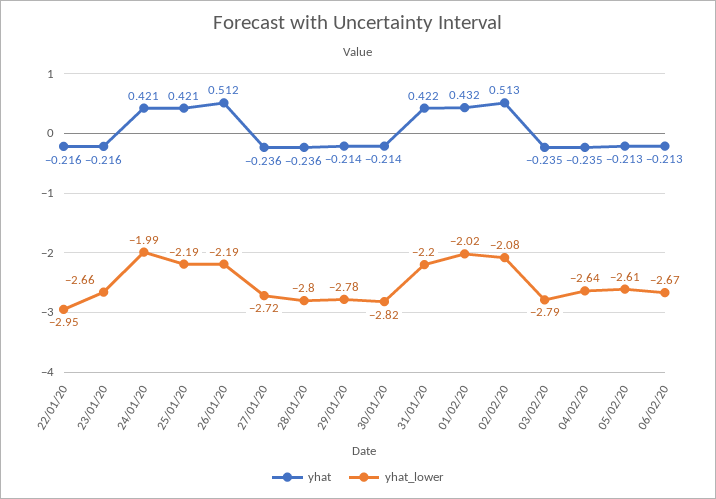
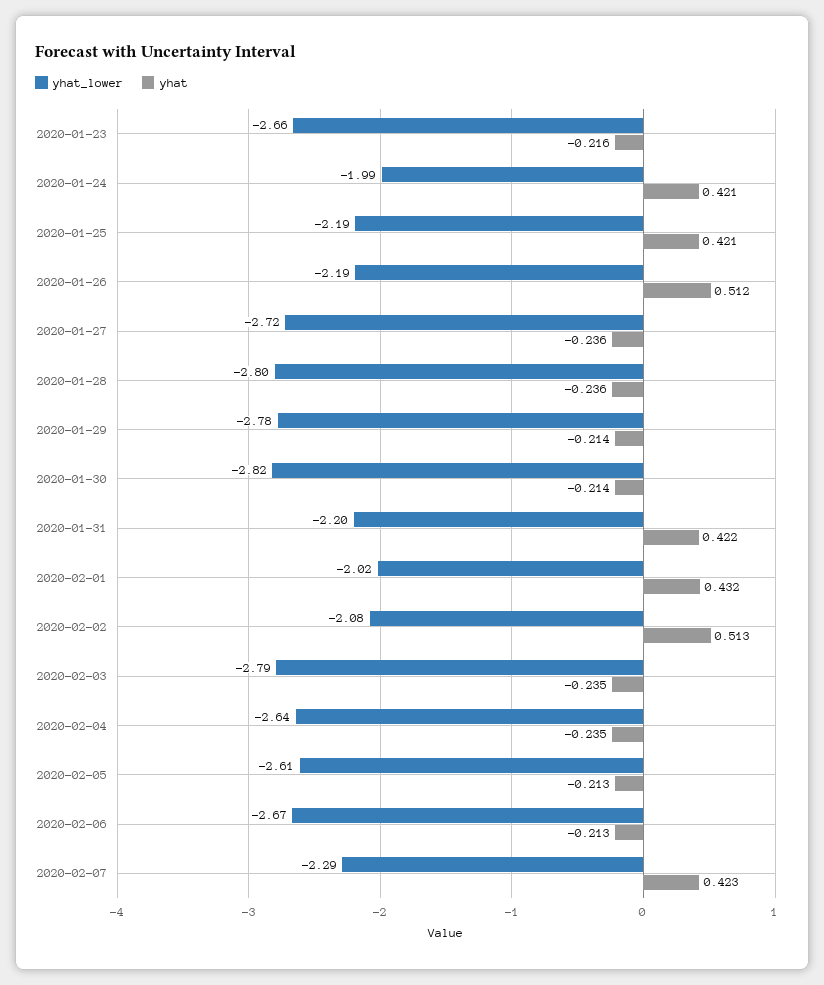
yhat, 22/01/20: -0.216 -> none
yhat_lower, 22/01/20: -2.95 -> none
yhat_lower, 2020-02-07: none -> -2.29
yhat, 2020-02-07: none -> 0.423

